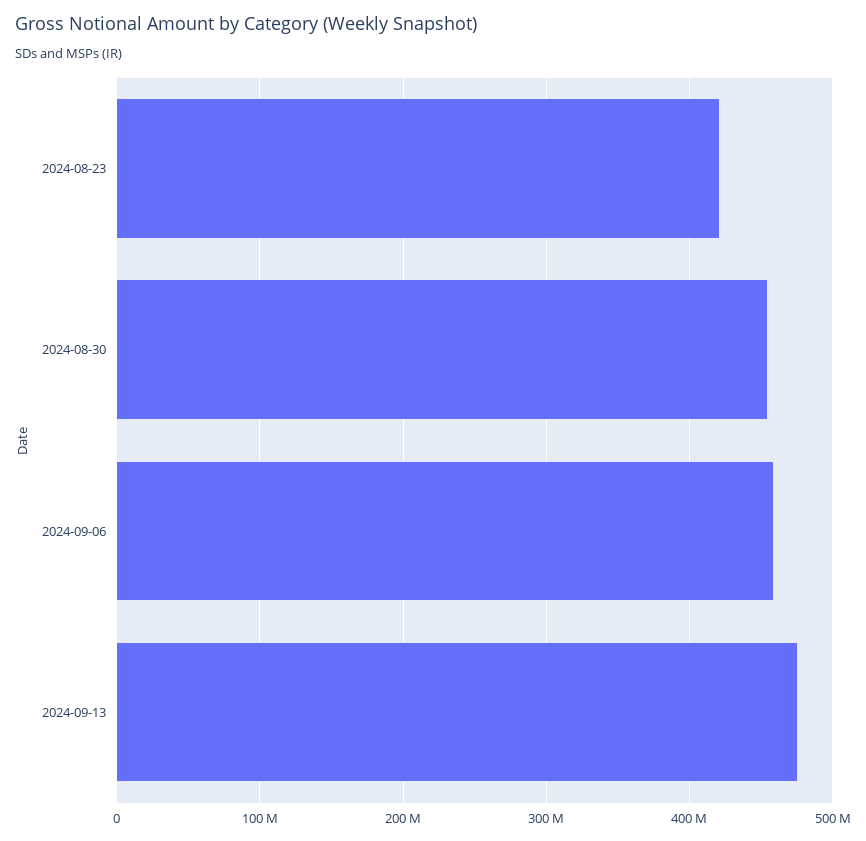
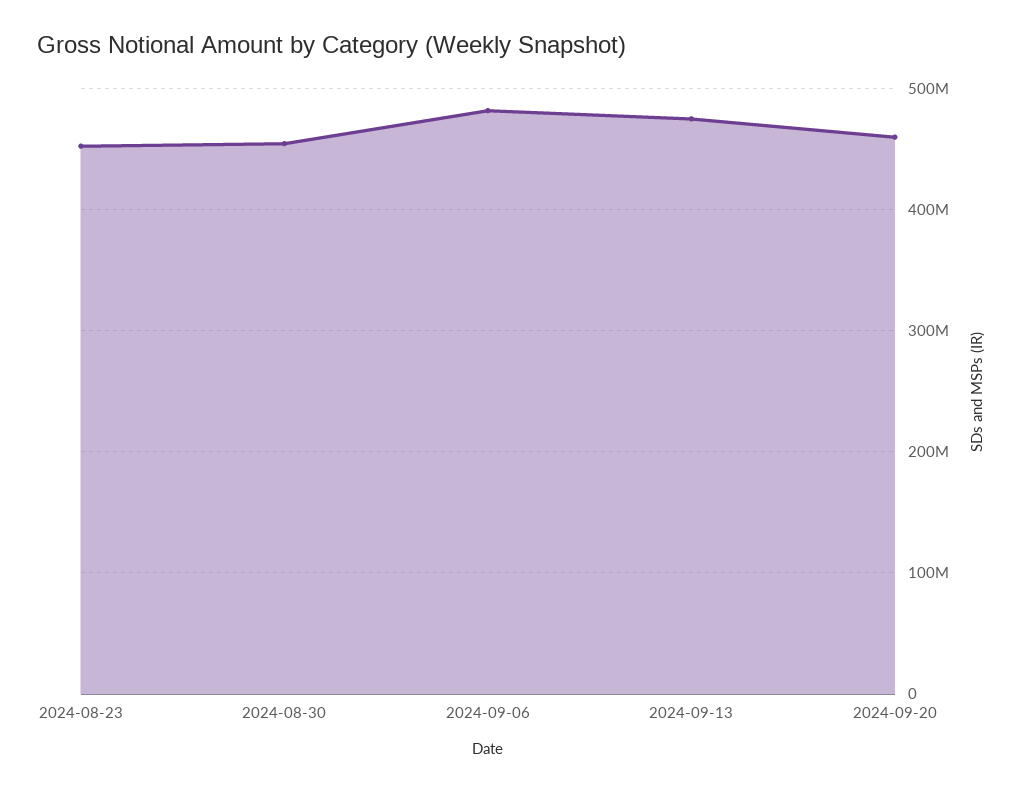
2024-08-23: 420000000 -> 450000000
2024-09-06: 460000000 -> 480000000
2024-09-20: none -> 460000000

